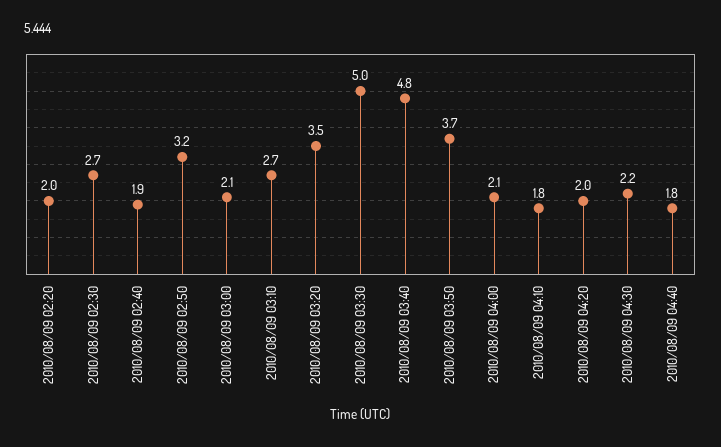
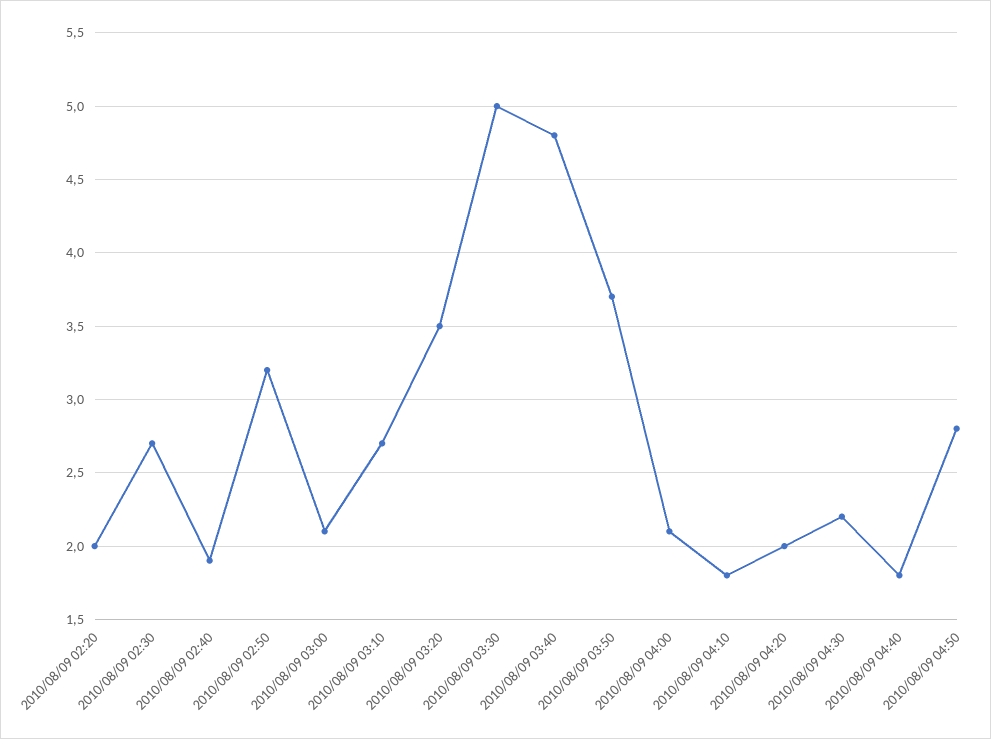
2010/08/09 04:50: none -> 2.8

